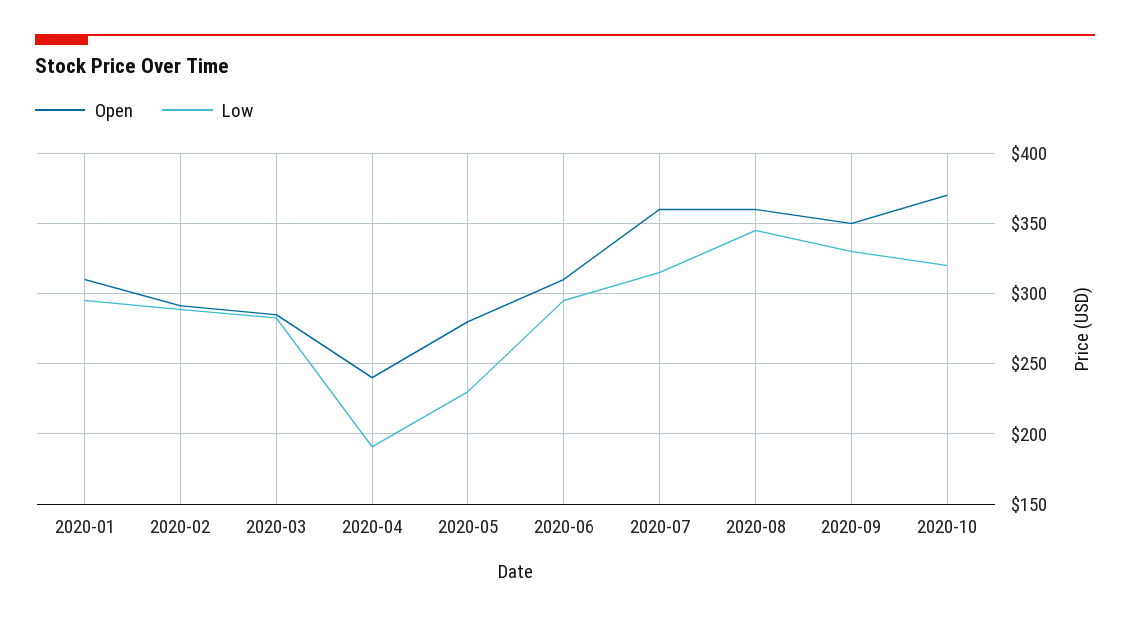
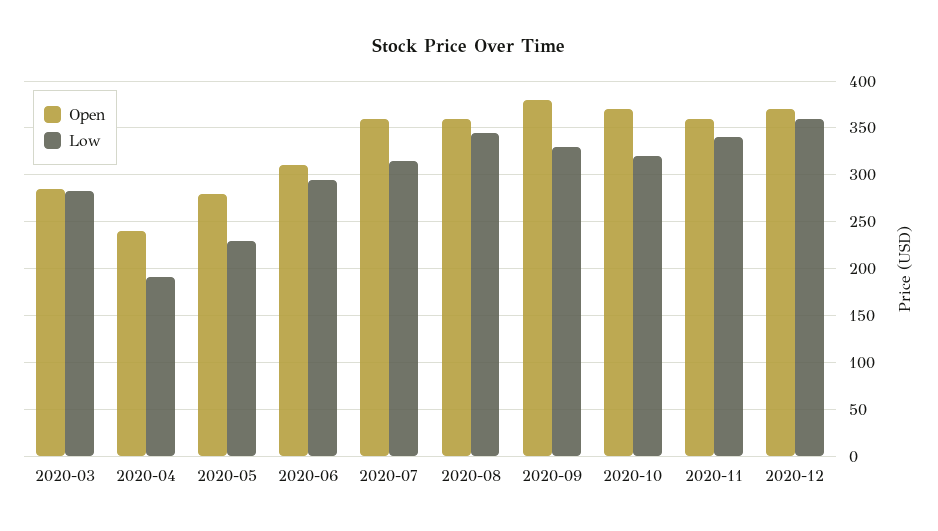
Open, 2020-01: 310 -> none
Low, 2020-01: 295 -> none
Open, 2020-02: 290 -> none
Low, 2020-02: 290 -> none
Open, 2020-09: 350 -> 380
Open, 2020-11: none -> 360
Low, 2020-11: none -> 340
Open, 2020-12: none -> 370
Low, 2020-12: none -> 360

